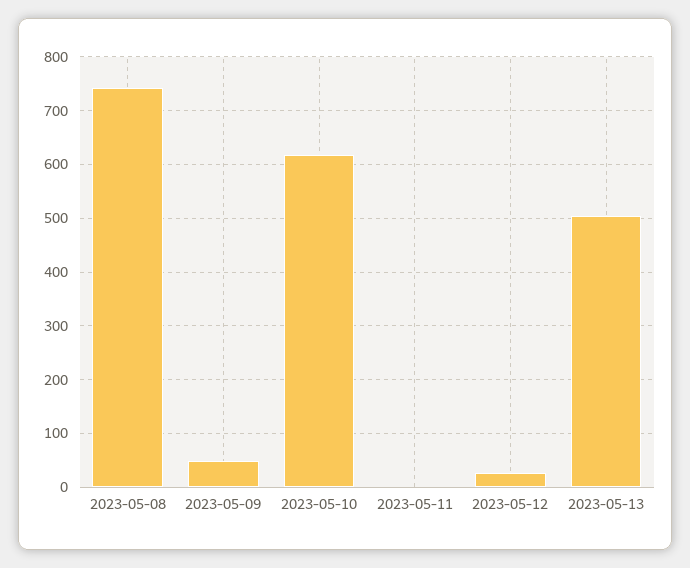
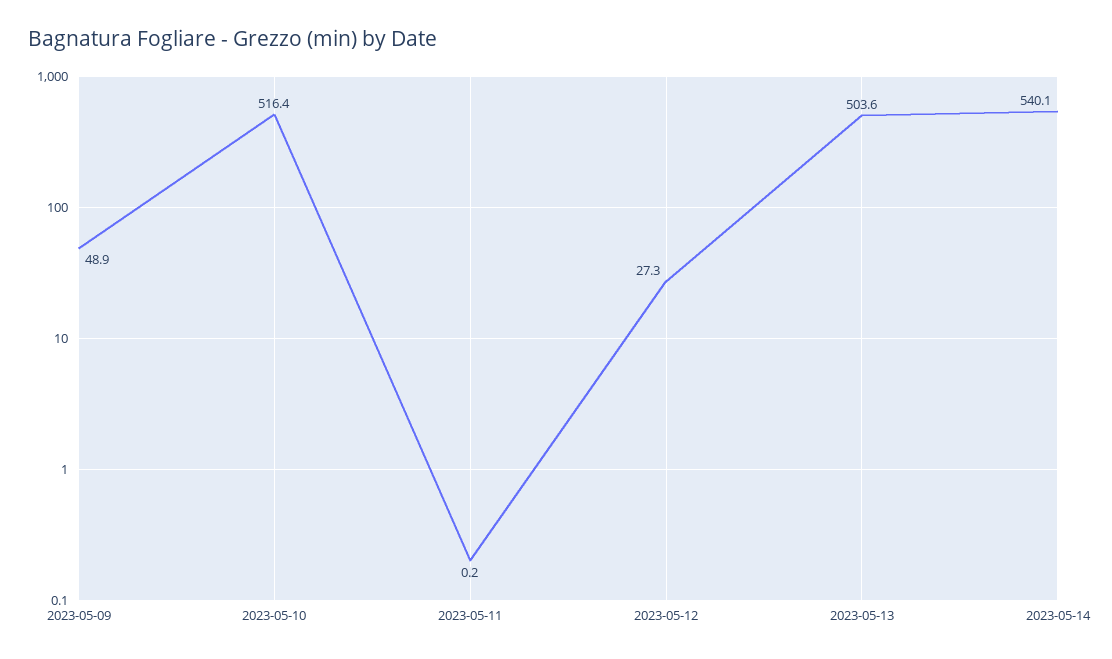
2023-05-08: 740 -> none
2023-05-10: 620 -> 516.4
2023-05-14: none -> 540.1

